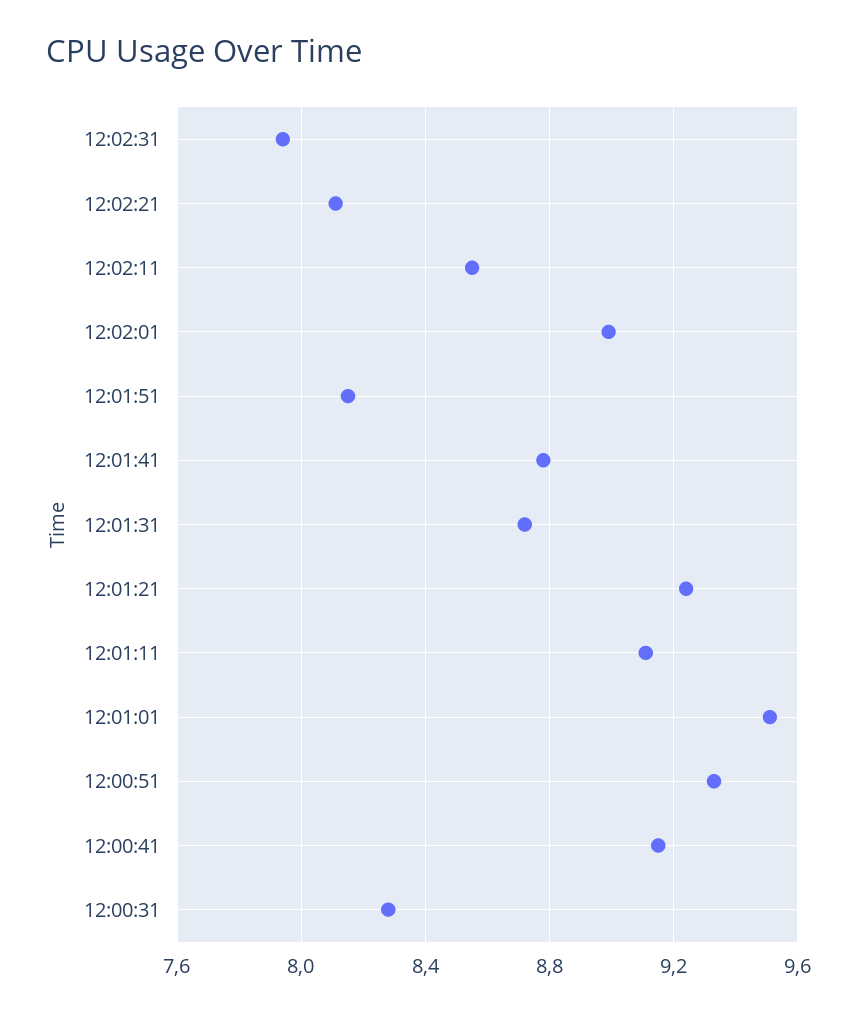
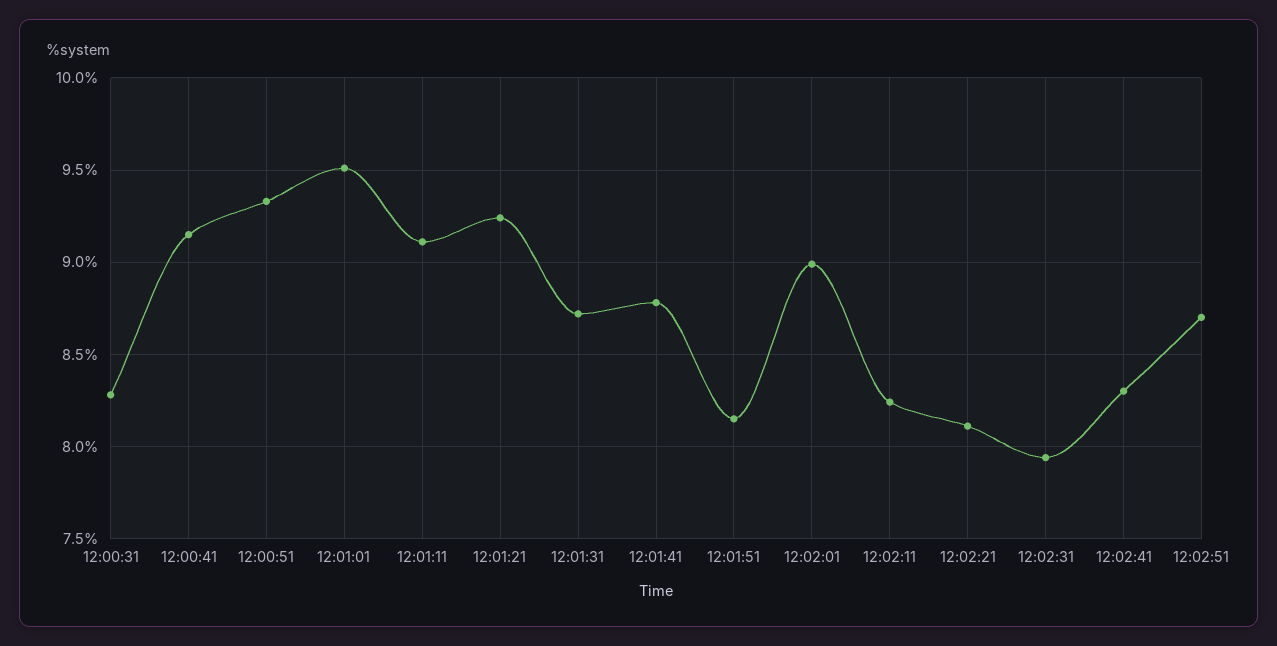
12:02:11: 8.55 -> 8.25
12:02:41: none -> 8.3
12:02:51: none -> 8.7

